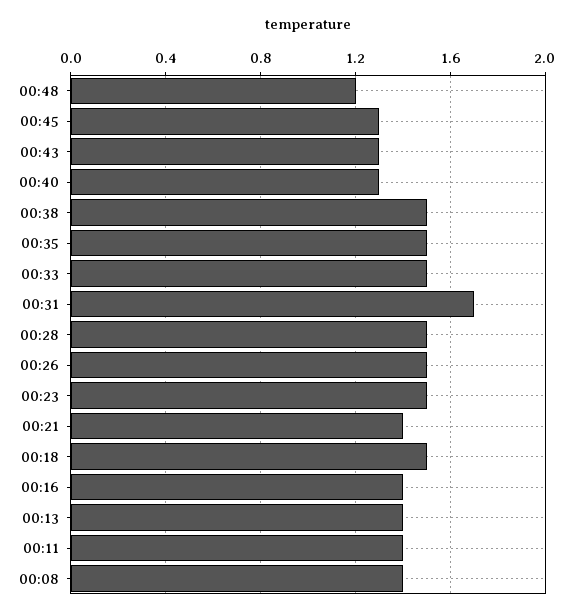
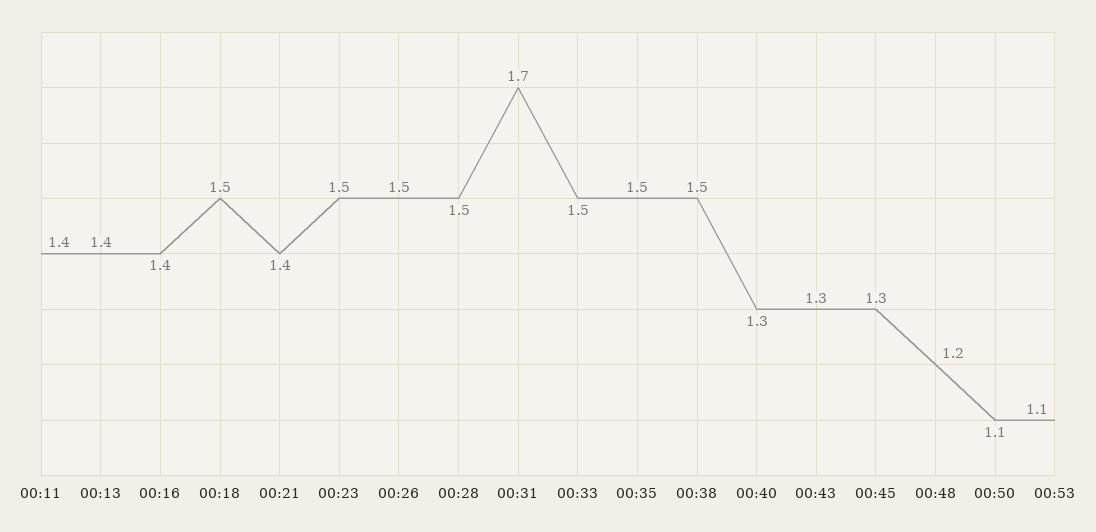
00:08: 1.4 -> none
00:50: none -> 1.1
00:53: none -> 1.1

